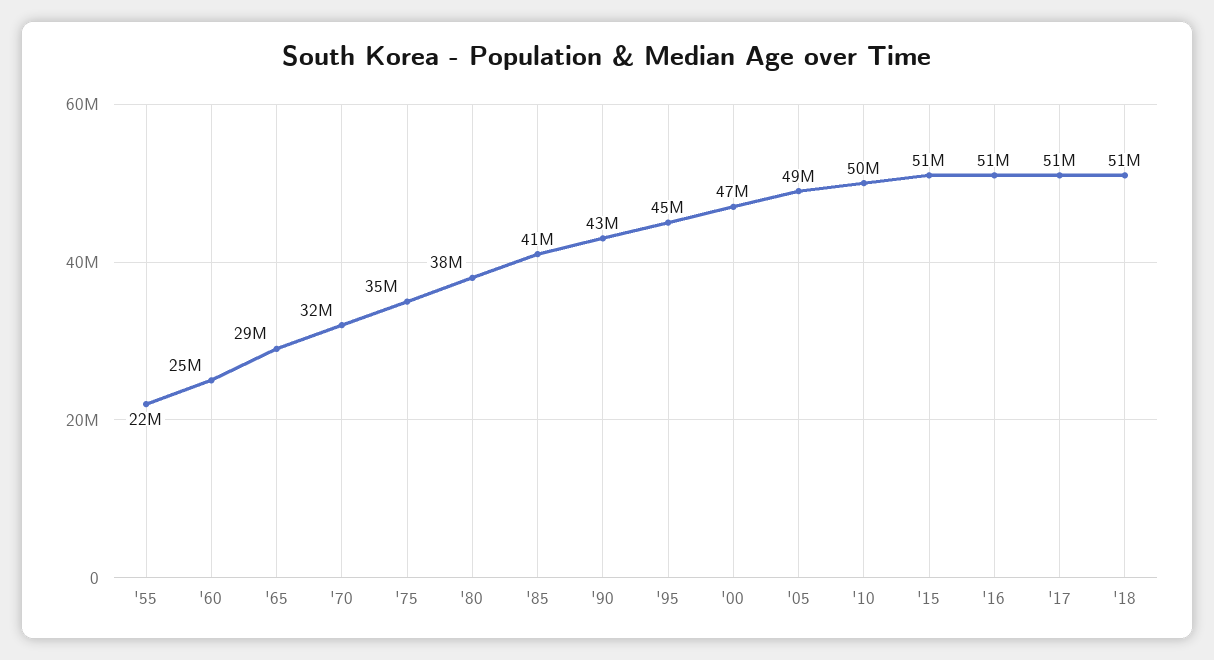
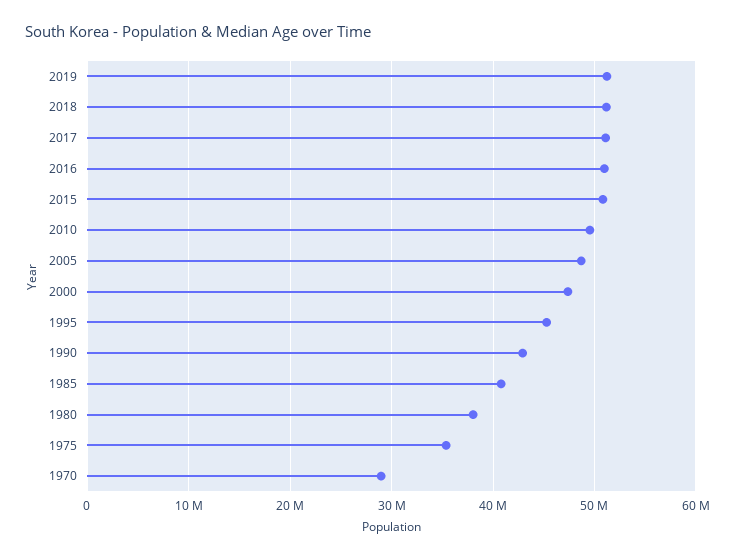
'55: 22000000 -> none
'60: 25000000 -> none
'65: 29000000 -> none
'70: 32000000 -> 29000000
2019: none -> 51000000

